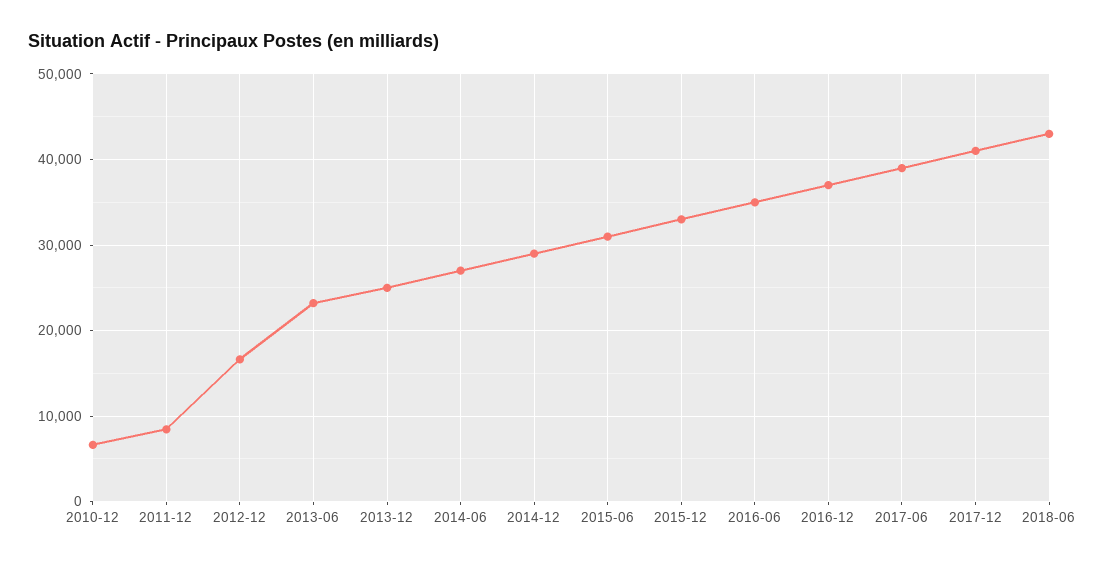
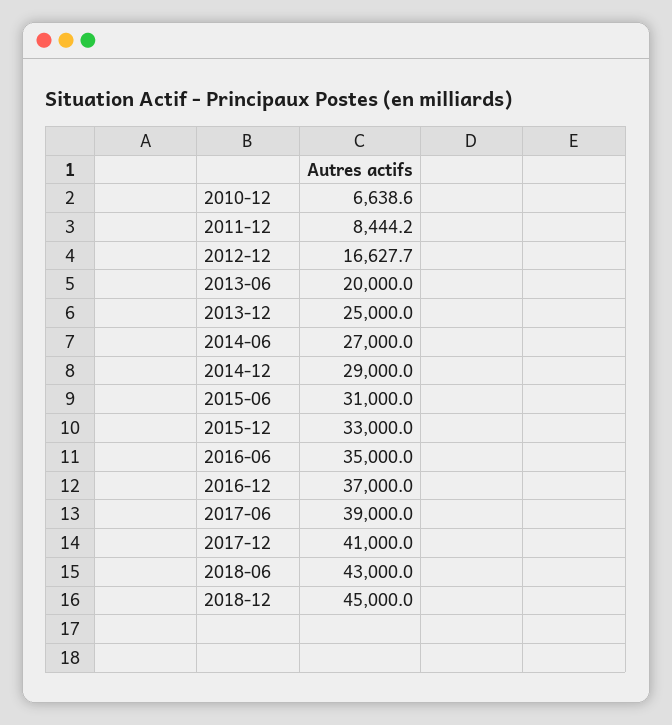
2013-06: 23000 -> 20000
2018-12: none -> 45000

